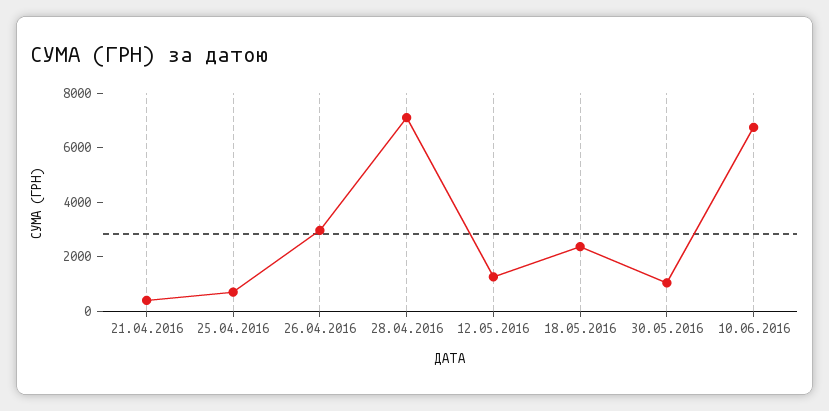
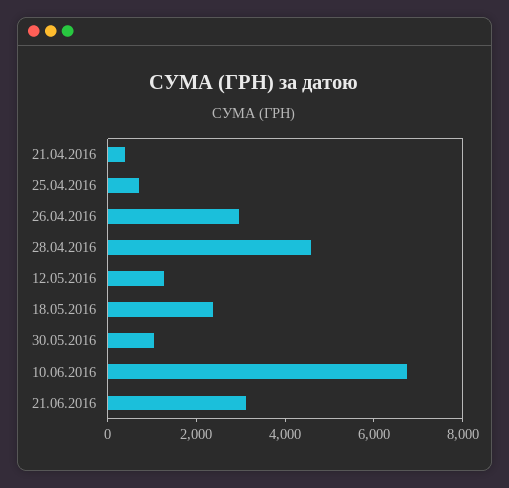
28.04.2016: 7000 -> 4500
21.06.2016: none -> 3000

